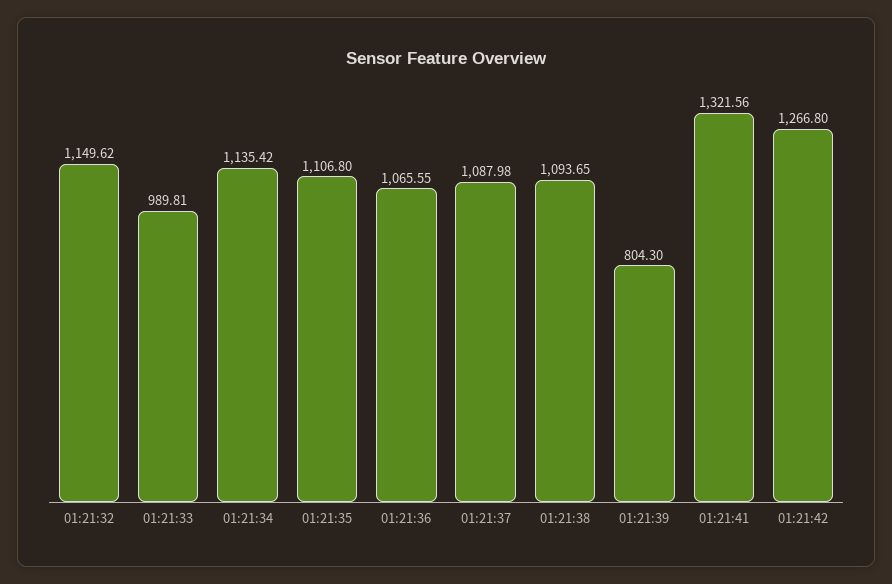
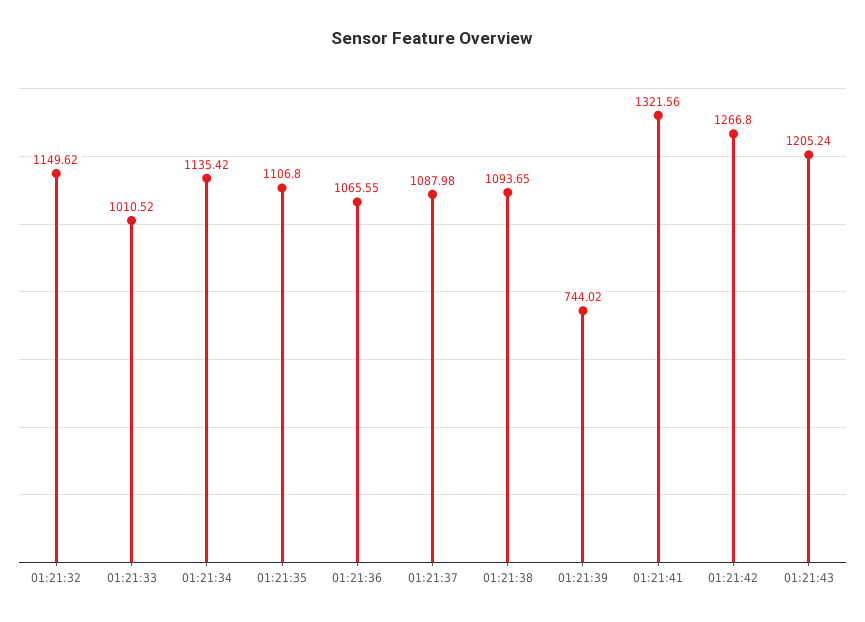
01:21:33: 989.81 -> 1010.52
01:21:39: 804.3 -> 744.02
01:21:43: none -> 1205.24

